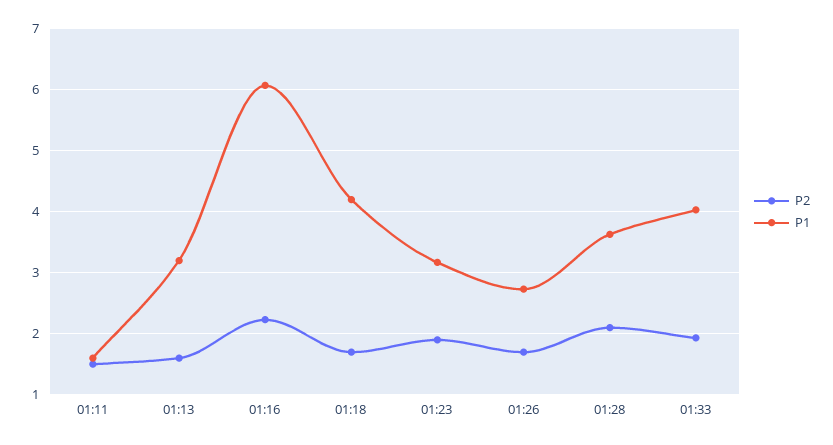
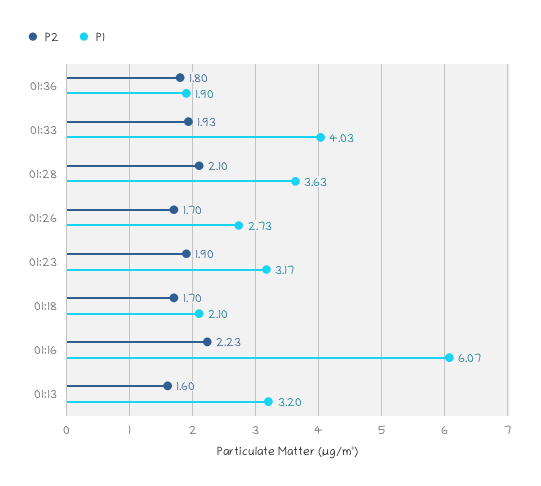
P2, 01:11: 1.5 -> none
P1, 01:11: 1.6 -> none
P1, 01:18: 4.2 -> 2.1
P2, 01:36: none -> 1.8
P1, 01:36: none -> 1.9

